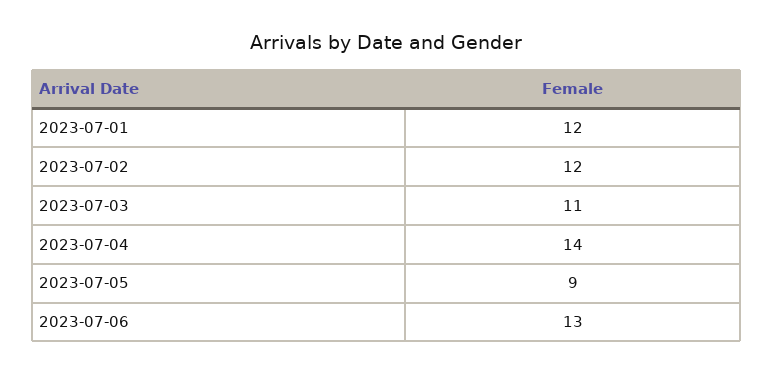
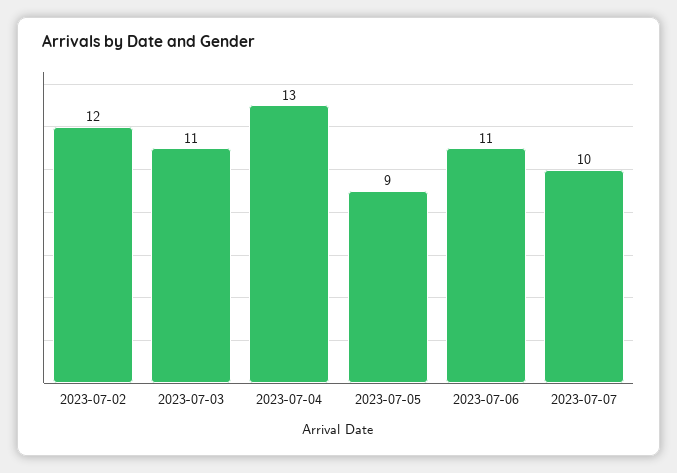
2023-07-01: 12 -> none
2023-07-04: 14 -> 13
2023-07-06: 13 -> 11
2023-07-07: none -> 10

